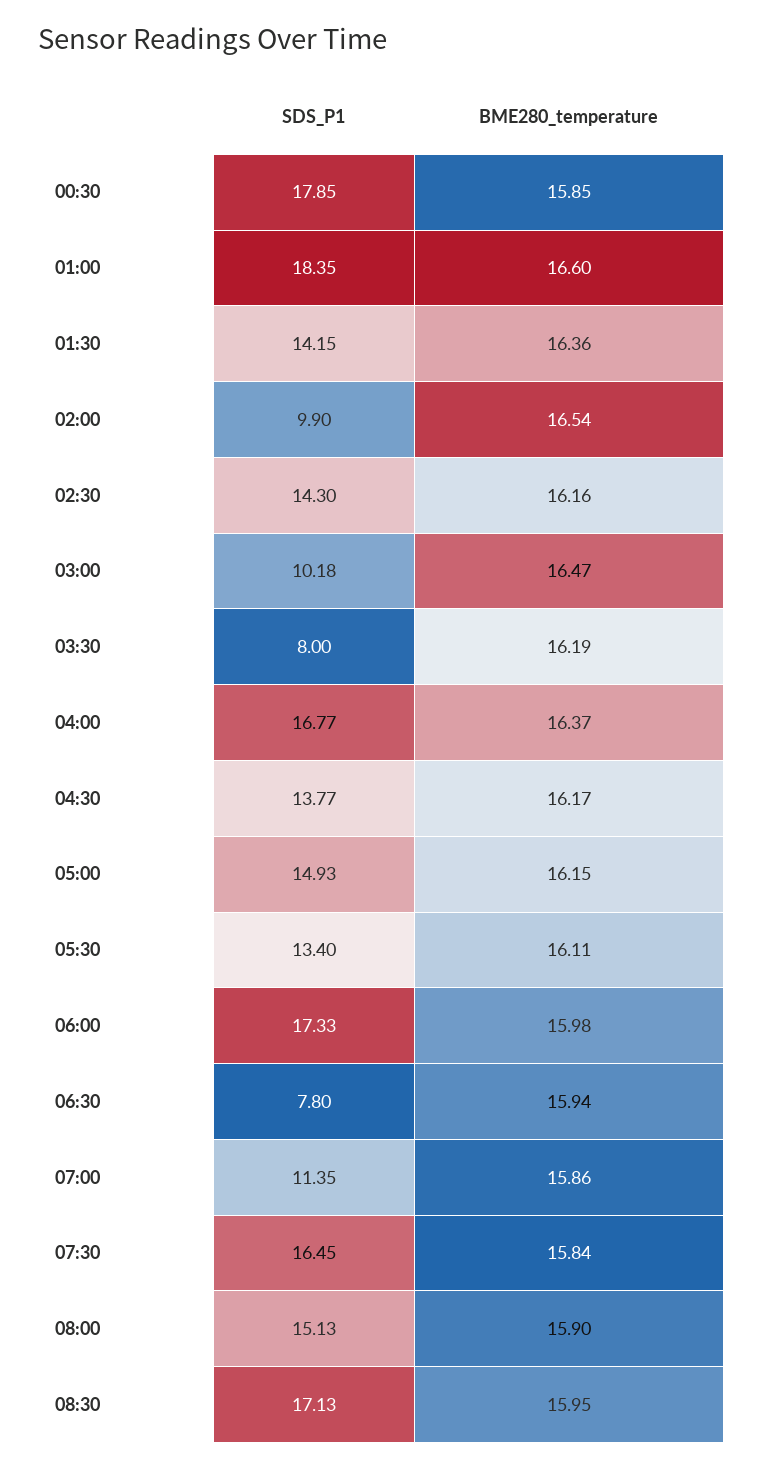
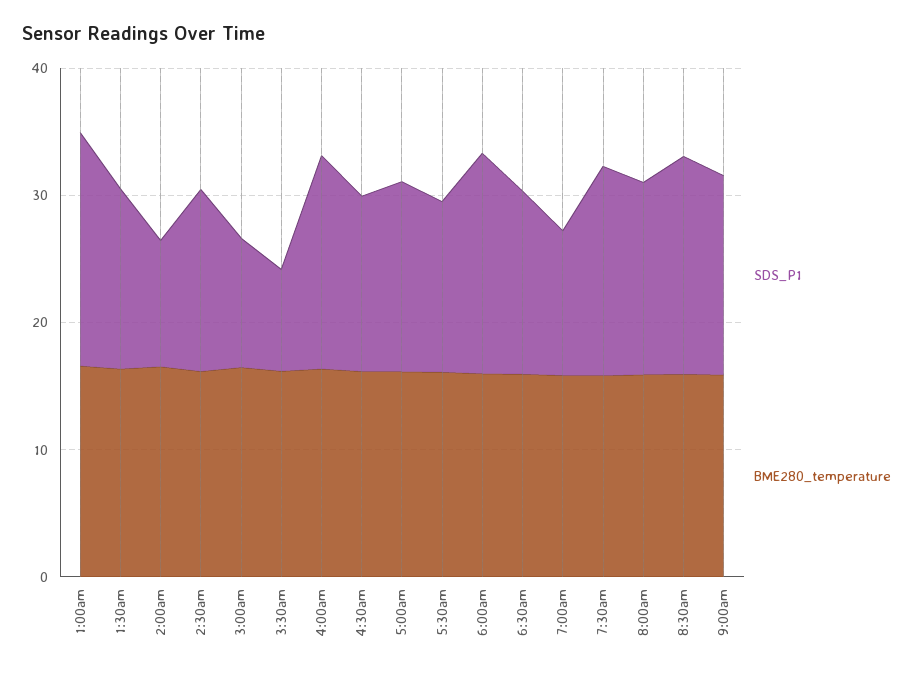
SDS_P1, 00:30: 17.85 -> none
BME280_temperature, 00:30: 15.85 -> none
SDS_P1, 06:30: 7.8 -> 14
SDS_P1, 9:00am: none -> 16
BME280_temperature, 9:00am: none -> 16

